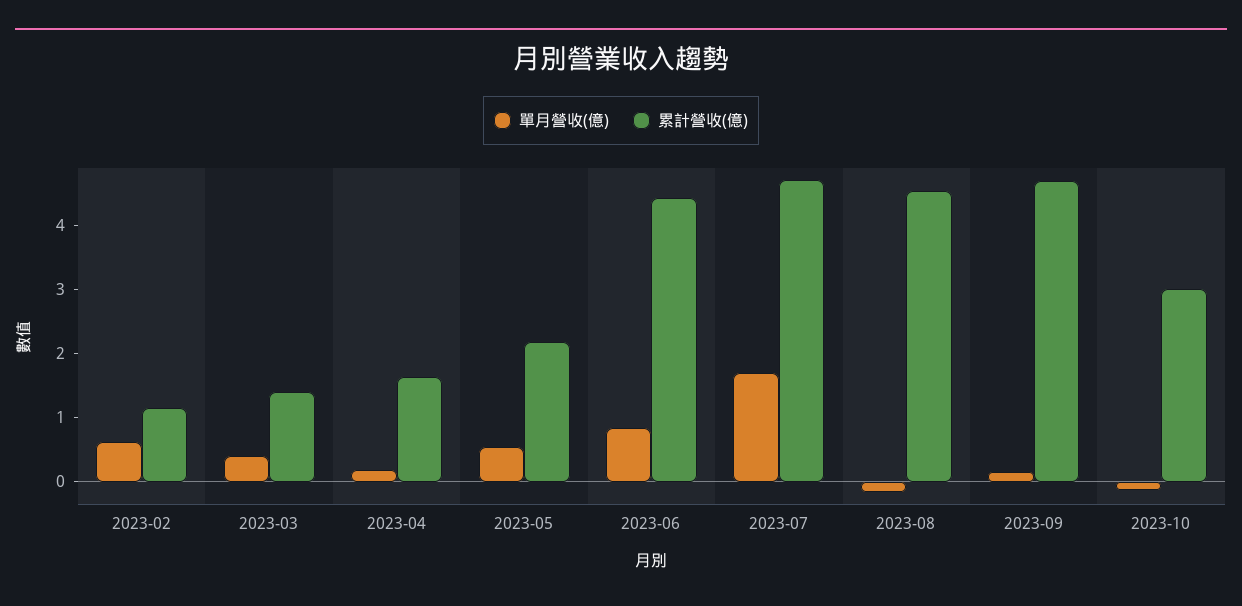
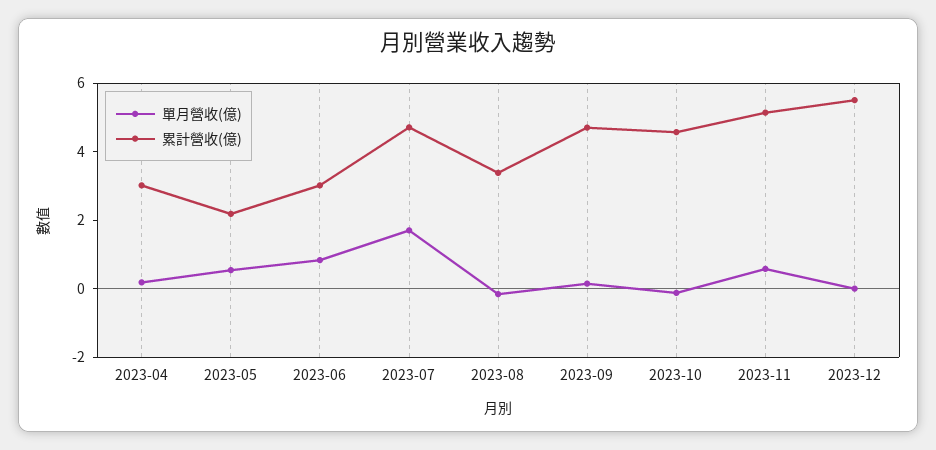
單月營收(億), 2023-02: 0.6 -> none
累計營收(億), 2023-02: 1.2 -> none
單月營收(億), 2023-03: 0.4 -> none
累計營收(億), 2023-03: 1.4 -> none
累計營收(億), 2023-04: 1.6 -> 3
累計營收(億), 2023-06: 4.4 -> 3
累計營收(億), 2023-08: 4.6 -> 3.5
累計營收(億), 2023-10: 3 -> 4.5
單月營收(億), 2023-11: none -> 0.5
累計營收(億), 2023-11: none -> 5
單月營收(億), 2023-12: none -> 0
累計營收(億), 2023-12: none -> 5.5

